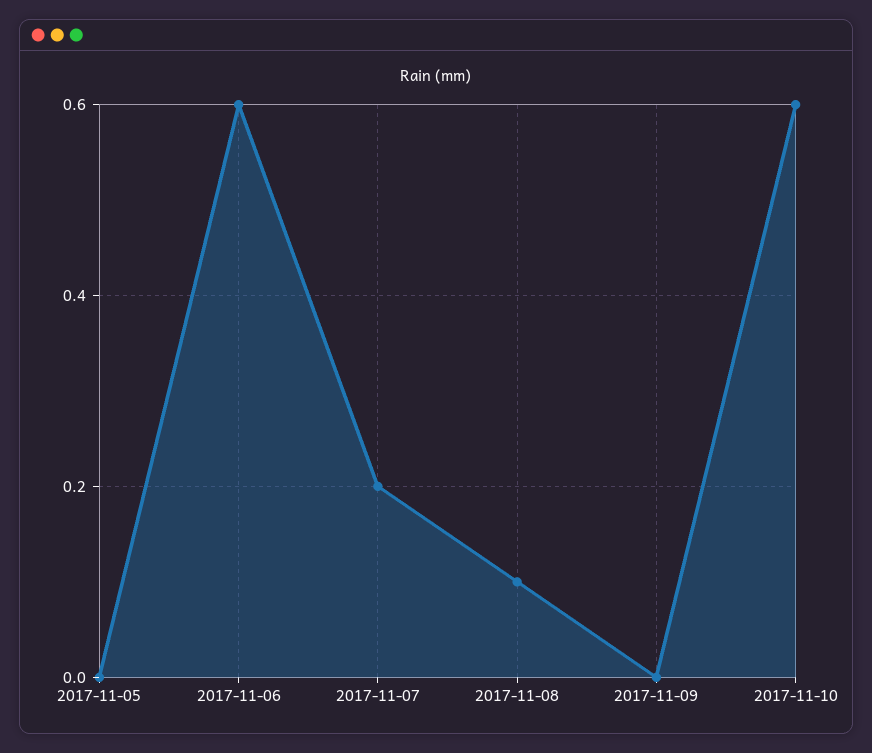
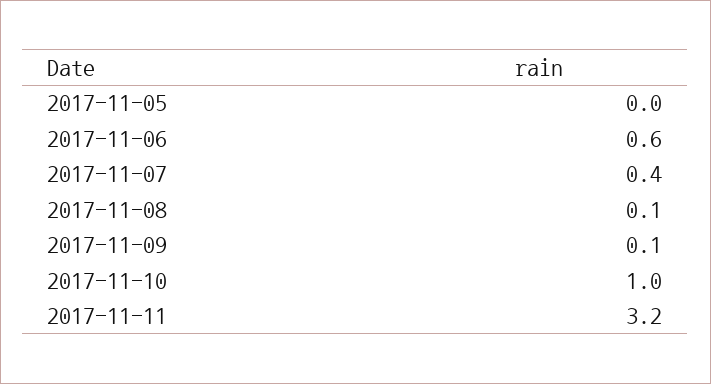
2017-11-07: 0.2 -> 0.4
2017-11-09: 0 -> 0.1
2017-11-10: 0.6 -> 1
2017-11-11: none -> 3.2

